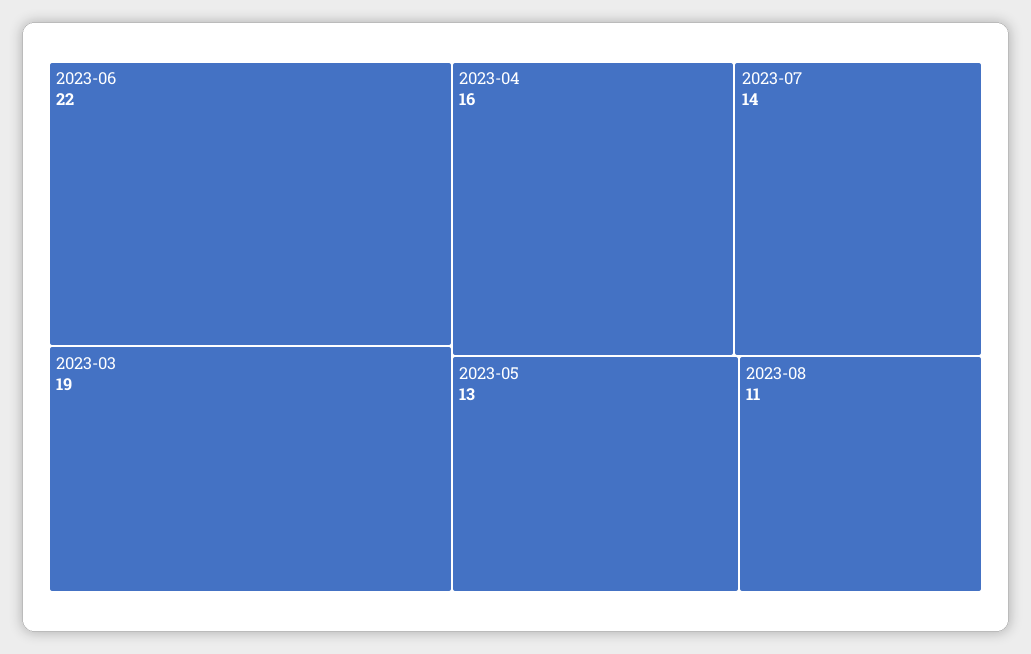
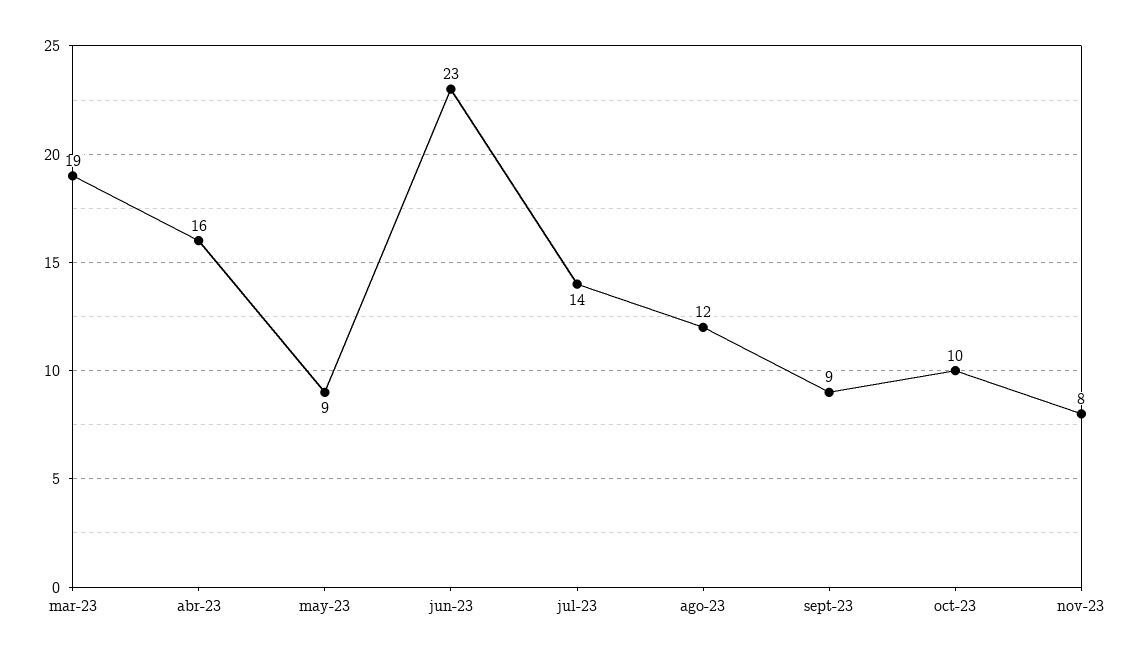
2023-06: 22 -> 23
2023-05: 13 -> 9
2023-08: 11 -> 12
sept-23: none -> 9
oct-23: none -> 10
nov-23: none -> 8

